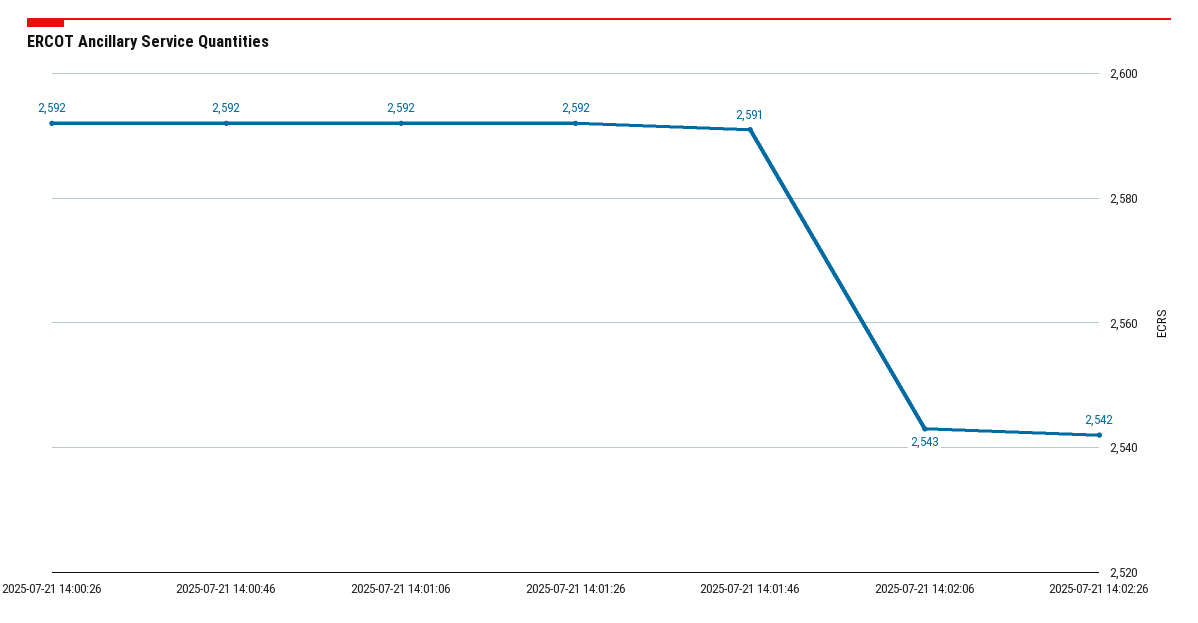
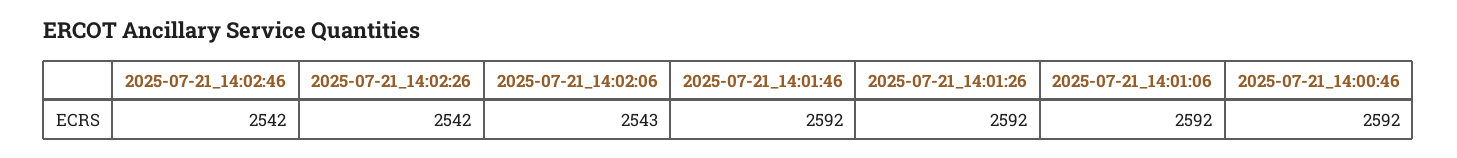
2025-07-21 14:00:26: 2592 -> none
2025-07-21 14:01:46: 2591 -> 2592
2025-07-21_14:02:46: none -> 2542

